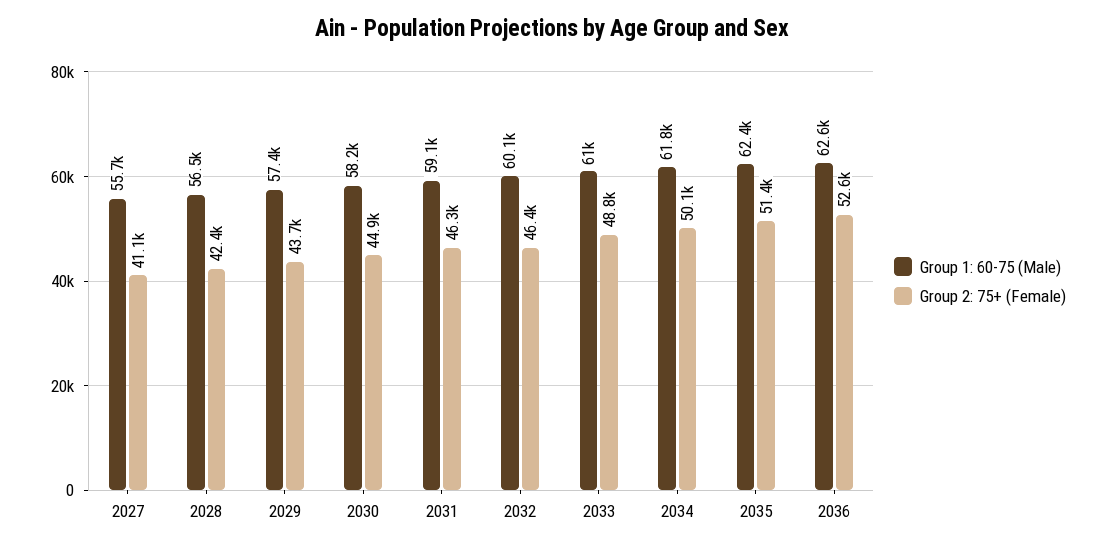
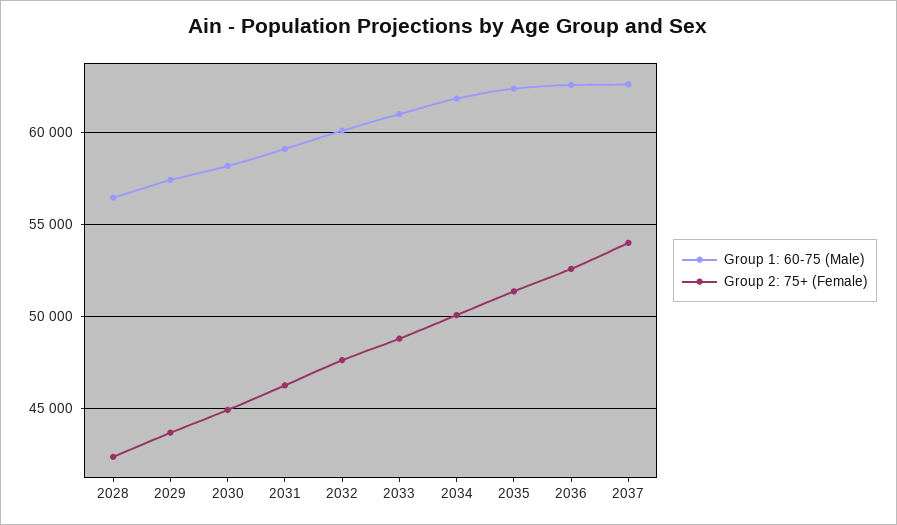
Group 1: 60-75 (Male), 2027: 55700 -> none
Group 2: 75+ (Female), 2027: 41100 -> none
Group 2: 75+ (Female), 2032: 46400 -> 47500
Group 1: 60-75 (Male), 2037: none -> 62500
Group 2: 75+ (Female), 2037: none -> 54000

